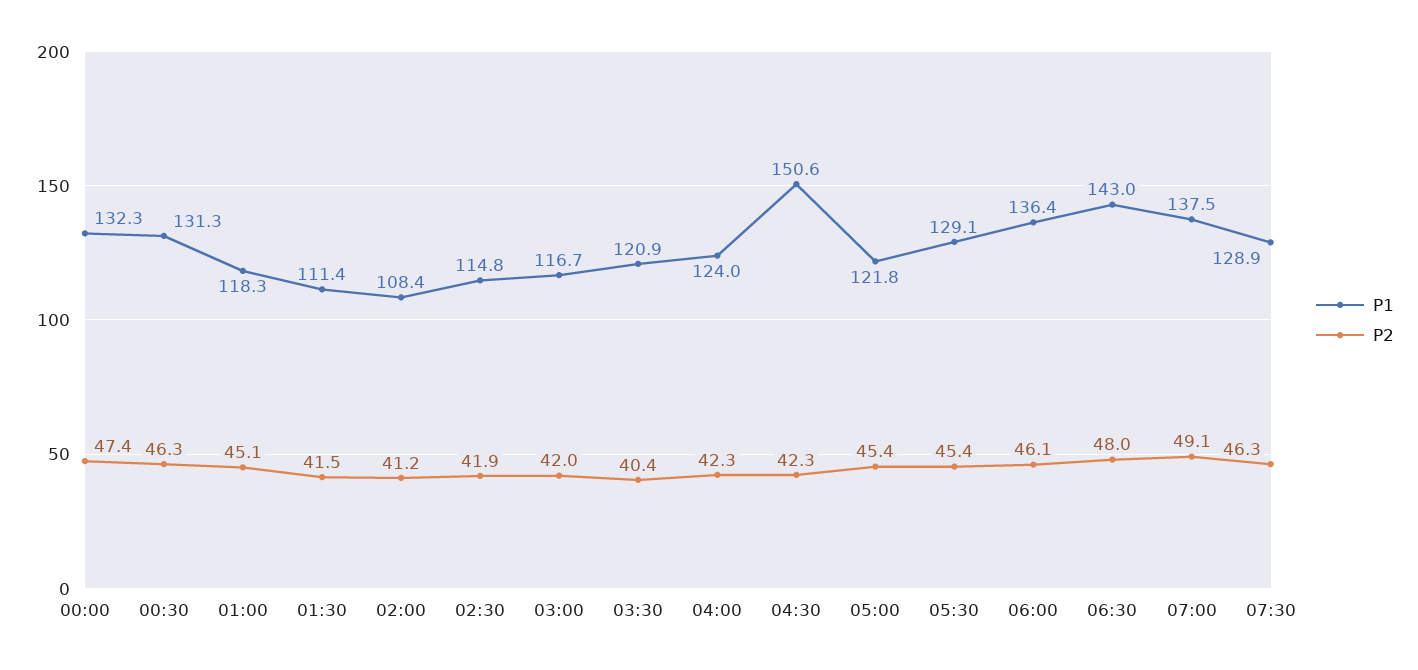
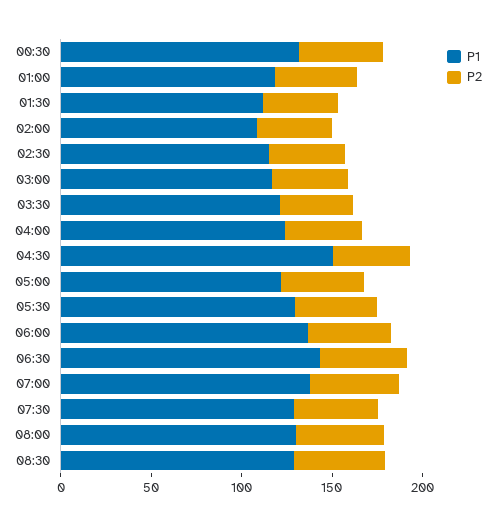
P1, 00:00: 132.3 -> none
P2, 00:00: 47.4 -> none
P1, 08:00: none -> 130
P2, 08:00: none -> 50
P1, 08:30: none -> 130
P2, 08:30: none -> 50

